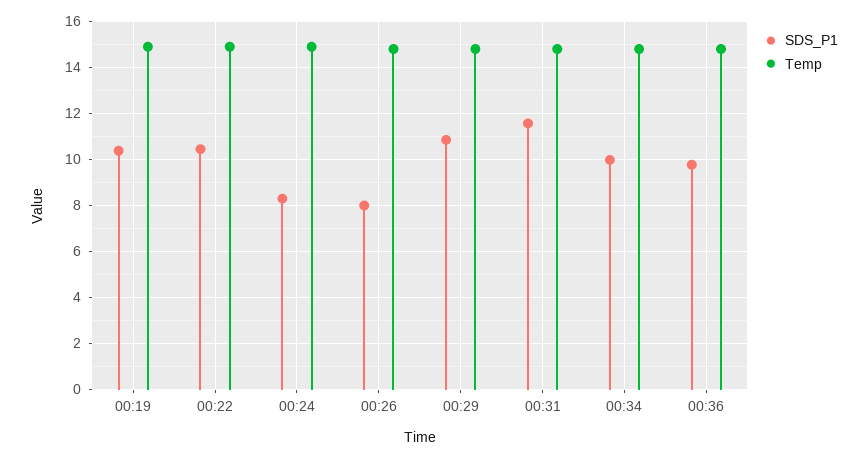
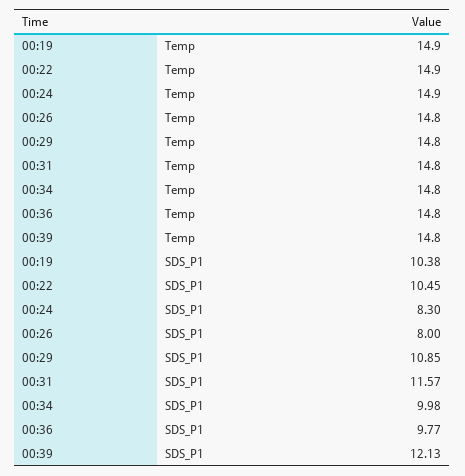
Temp, 00:39: none -> 14.8
SDS_P1, 00:39: none -> 12.13

